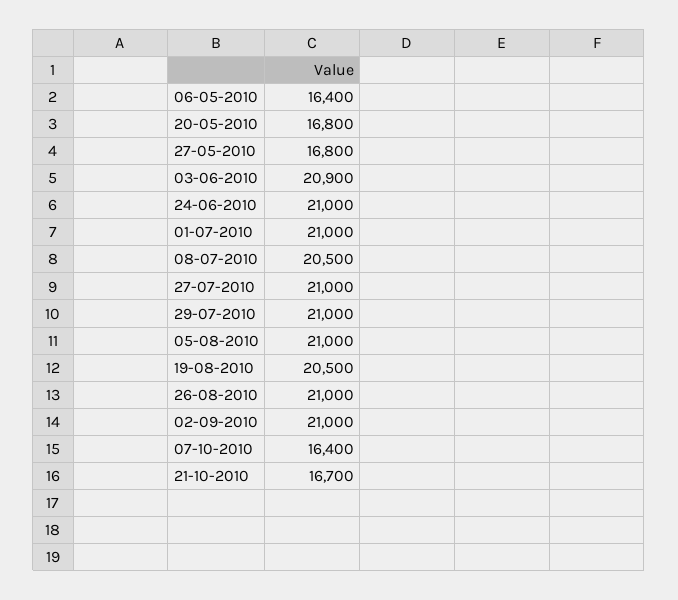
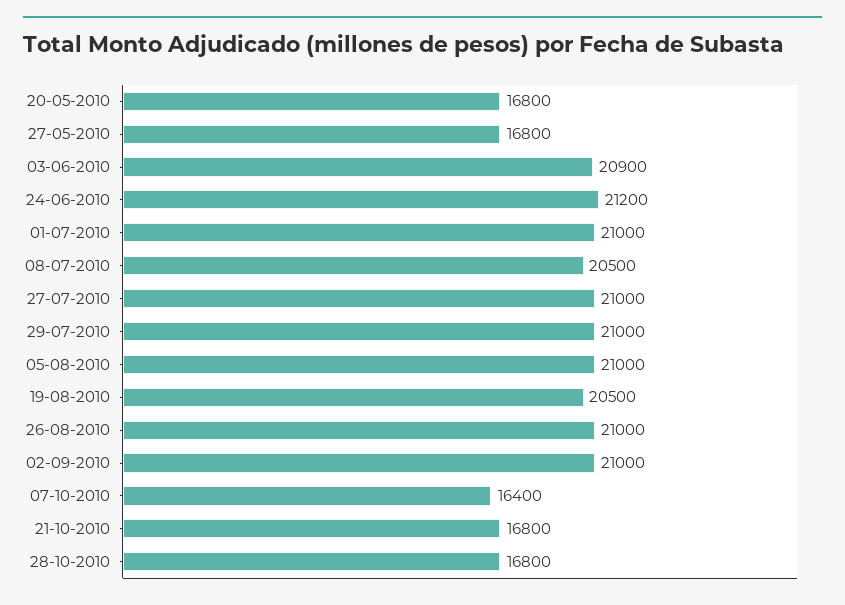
06-05-2010: 16400 -> none
24-06-2010: 21000 -> 21200
21-10-2010: 16700 -> 16800
28-10-2010: none -> 16800

